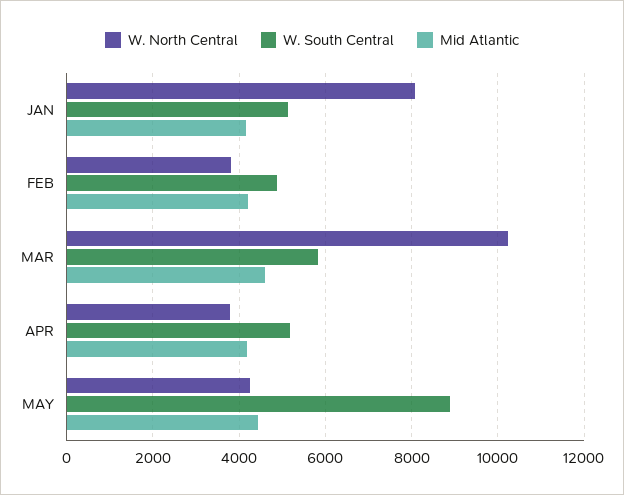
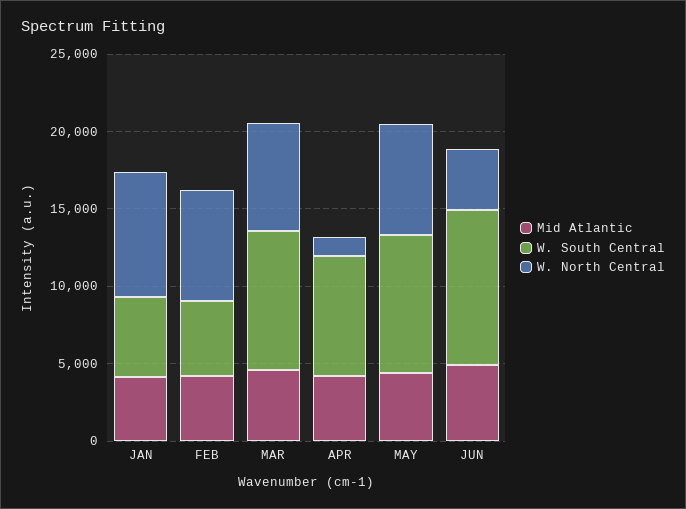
W. North Central, FEB: 3800 -> 7000
W. North Central, MAR: 10200 -> 7000
W. South Central, MAR: 5800 -> 9000
W. North Central, APR: 3800 -> 1000
W. South Central, APR: 5200 -> 8000
W. North Central, MAY: 4200 -> 7000
Mid Atlantic, JUN: none -> 5000
W. South Central, JUN: none -> 10000
W. North Central, JUN: none -> 4000

